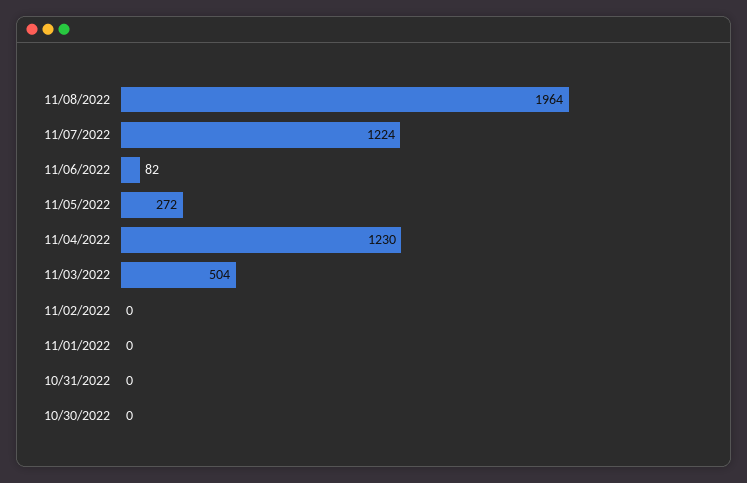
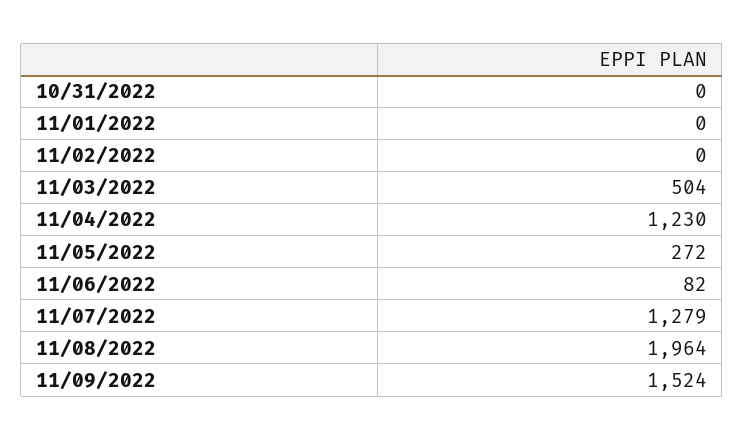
11/07/2022: 1224 -> 1279
10/30/2022: 0 -> none
11/09/2022: none -> 1524

